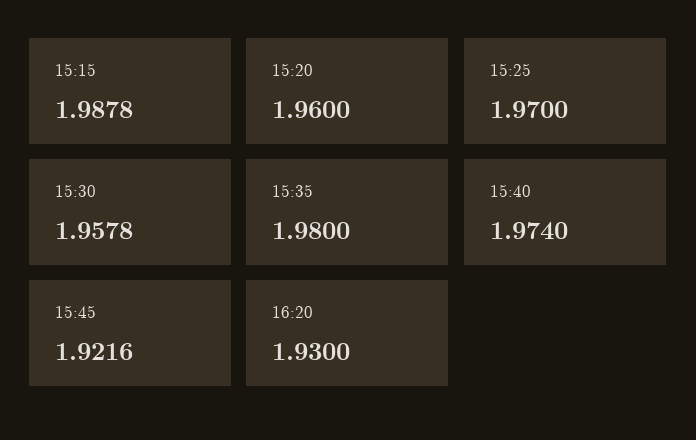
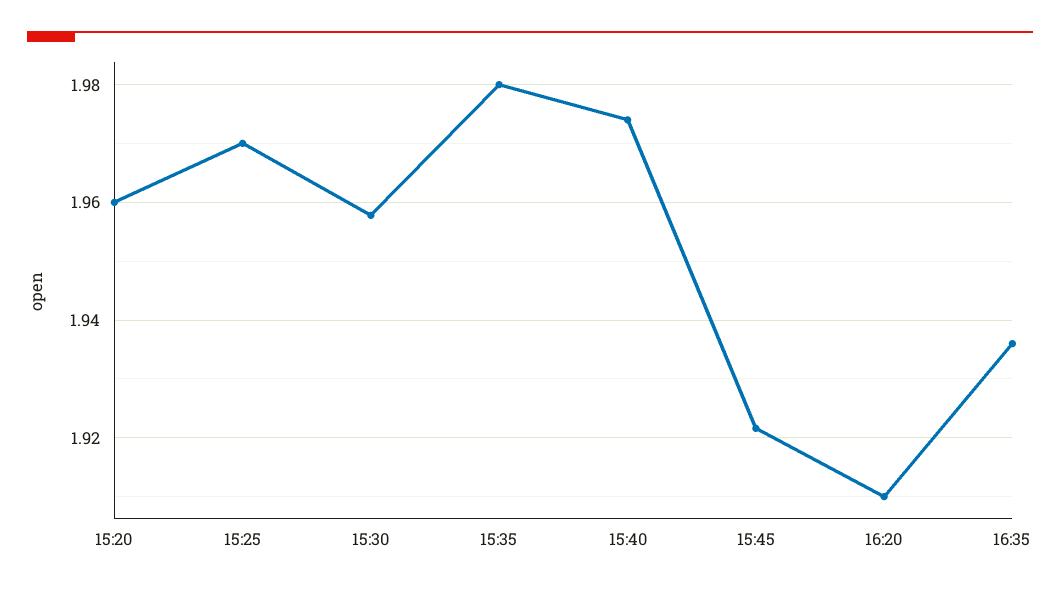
15:15: 1.9878 -> none
16:20: 1.93 -> 1.91
16:35: none -> 1.936

